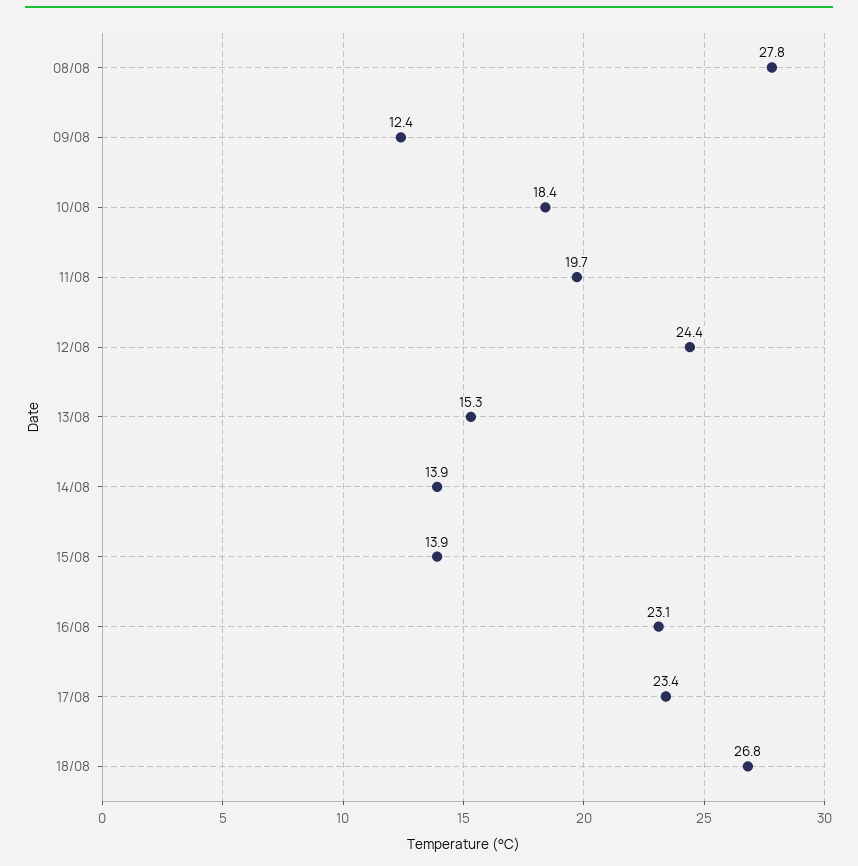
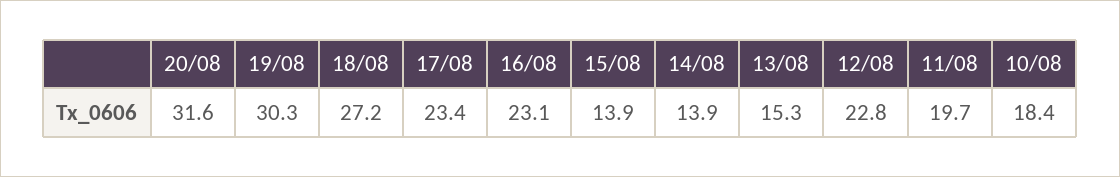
08/08: 27.8 -> none
09/08: 12.4 -> none
12/08: 24.4 -> 22.8
18/08: 26.8 -> 27.2
20/08: none -> 31.6
19/08: none -> 30.3

